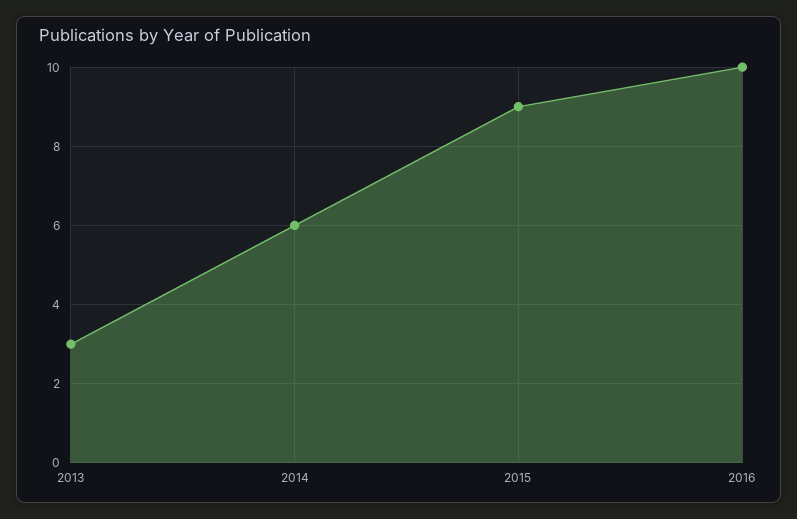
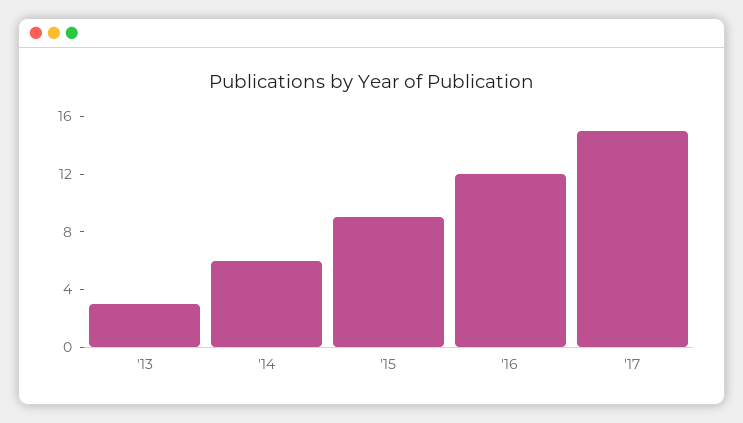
2016: 10 -> 12
'17: none -> 15

